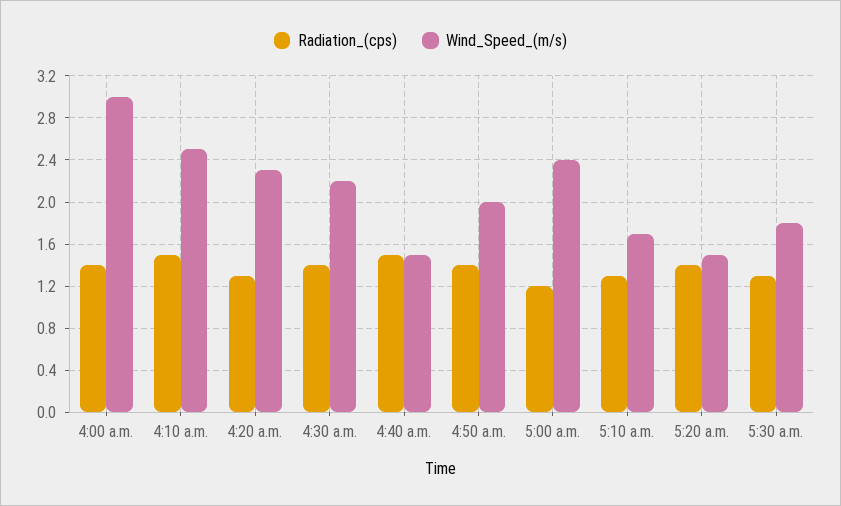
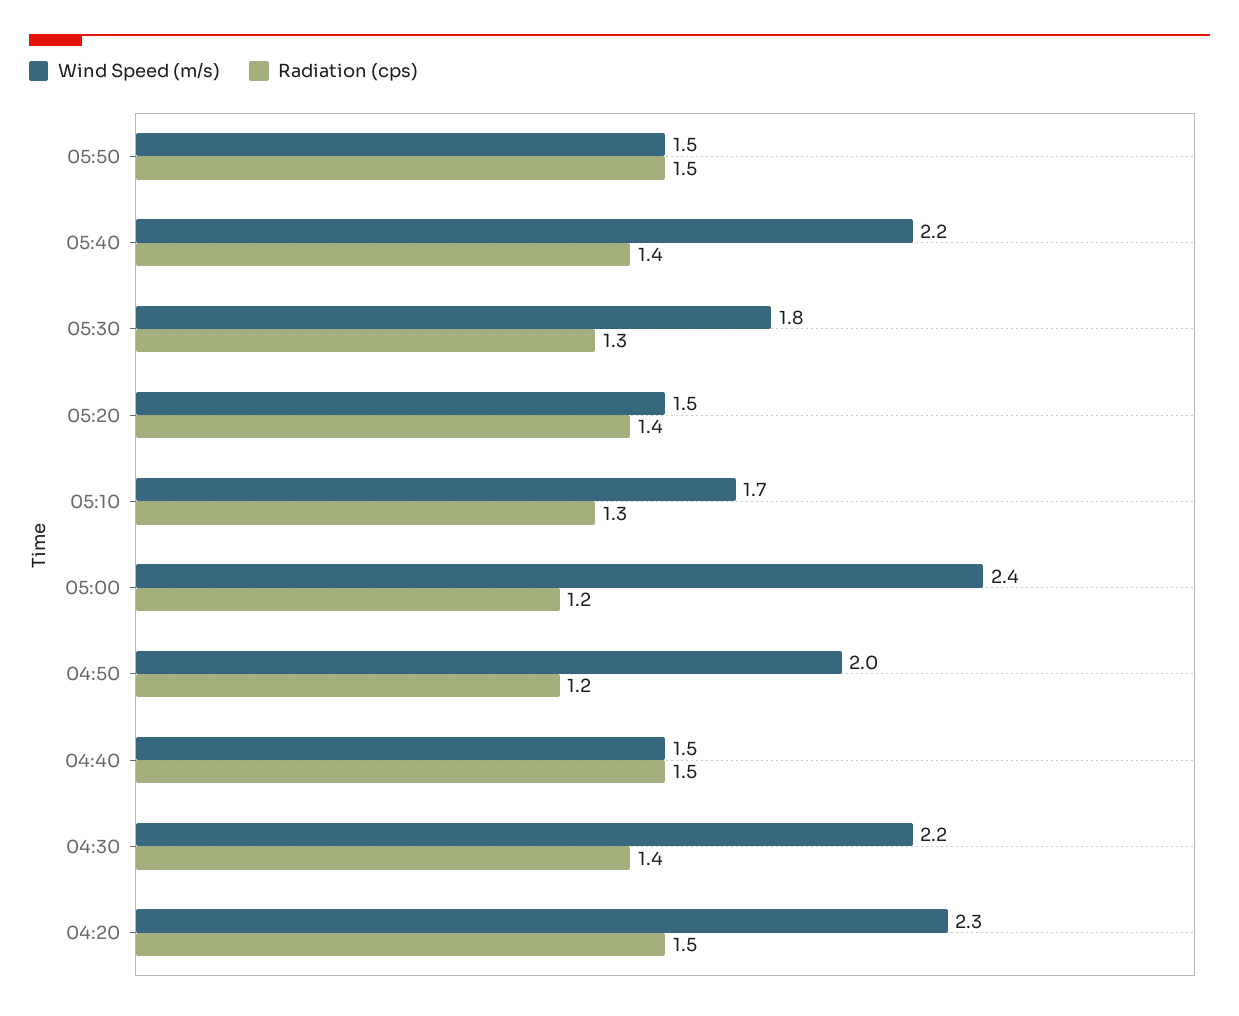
Radiation_(cps), 4:00 a.m.: 1.4 -> none
Wind_Speed_(m/s), 4:00 a.m.: 3 -> none
Radiation_(cps), 4:10 a.m.: 1.5 -> none
Wind_Speed_(m/s), 4:10 a.m.: 2.5 -> none
Radiation_(cps), 4:20 a.m.: 1.3 -> 1.5
Radiation_(cps), 4:50 a.m.: 1.4 -> 1.2
Wind_Speed_(m/s), 05:50: none -> 1.5
Radiation_(cps), 05:50: none -> 1.5
Wind_Speed_(m/s), 05:40: none -> 2.2
Radiation_(cps), 05:40: none -> 1.4

